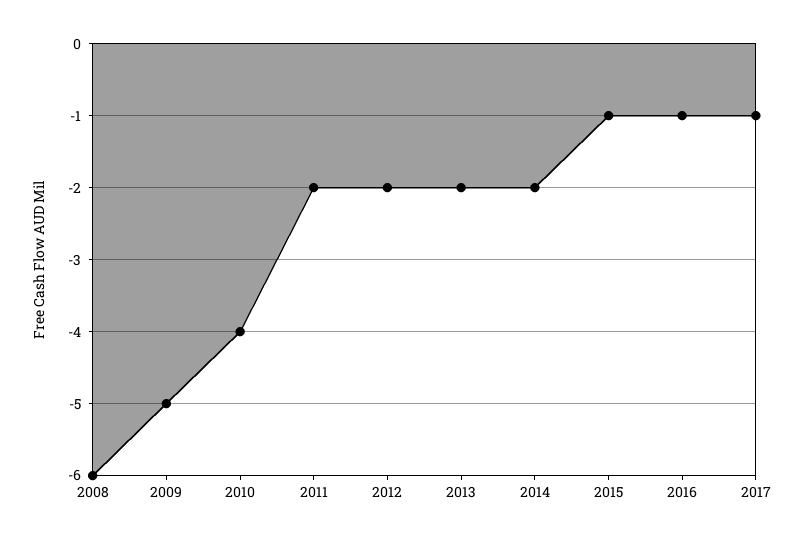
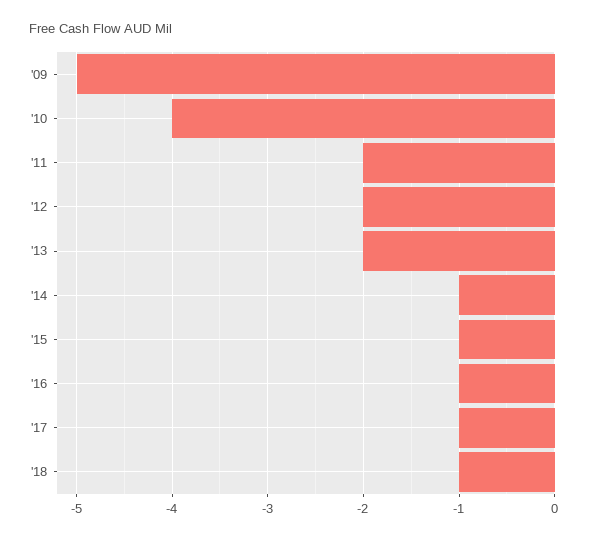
2008: -6 -> none
2014: -2 -> -1
'18: none -> -1

